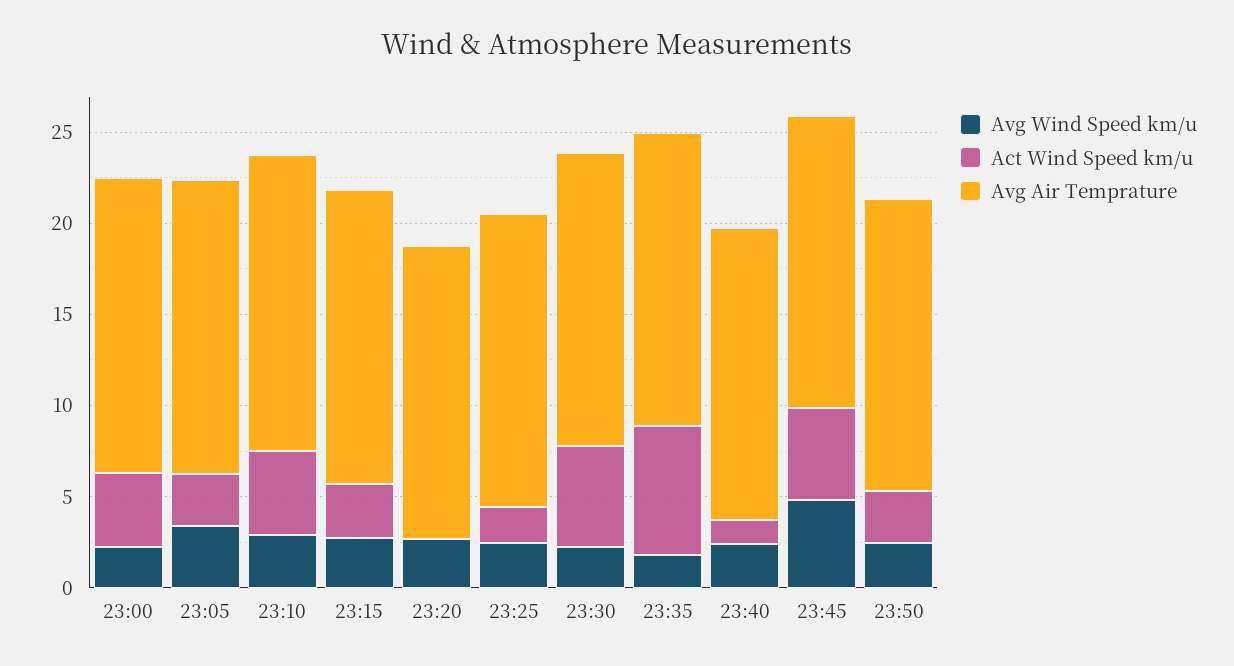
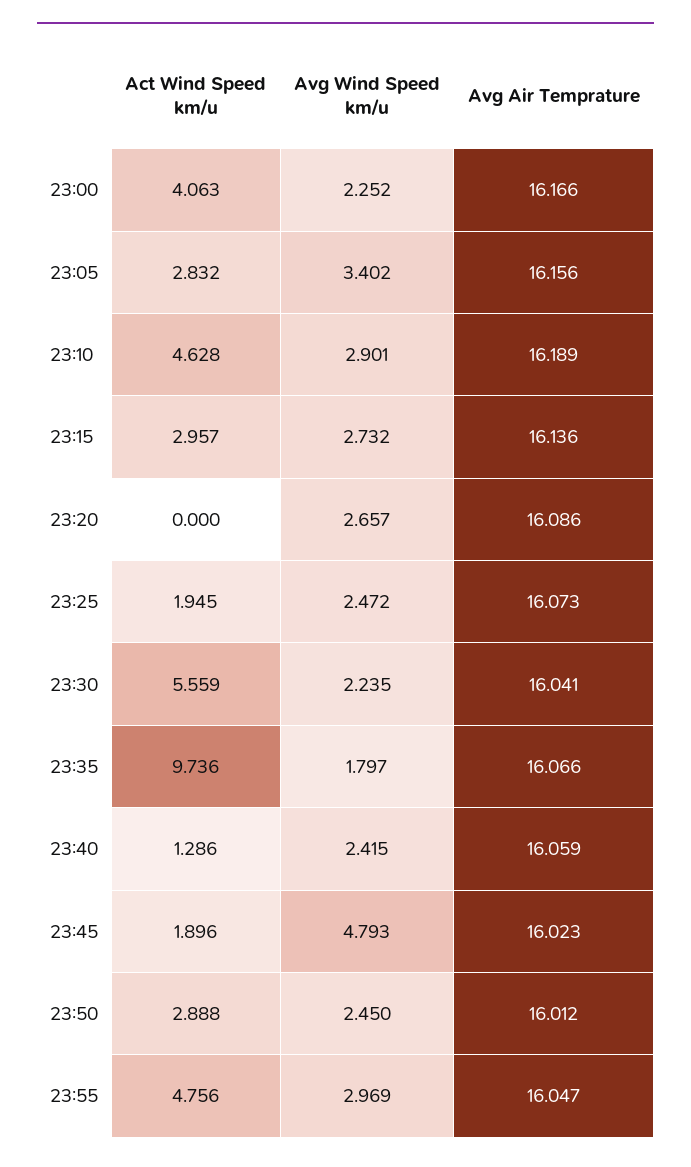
Act Wind Speed km/u, 23:35: 7 -> 9.736
Act Wind Speed km/u, 23:45: 5 -> 1.896
Act Wind Speed km/u, 23:55: none -> 4.756
Avg Wind Speed km/u, 23:55: none -> 2.969
Avg Air Temprature, 23:55: none -> 16.047

